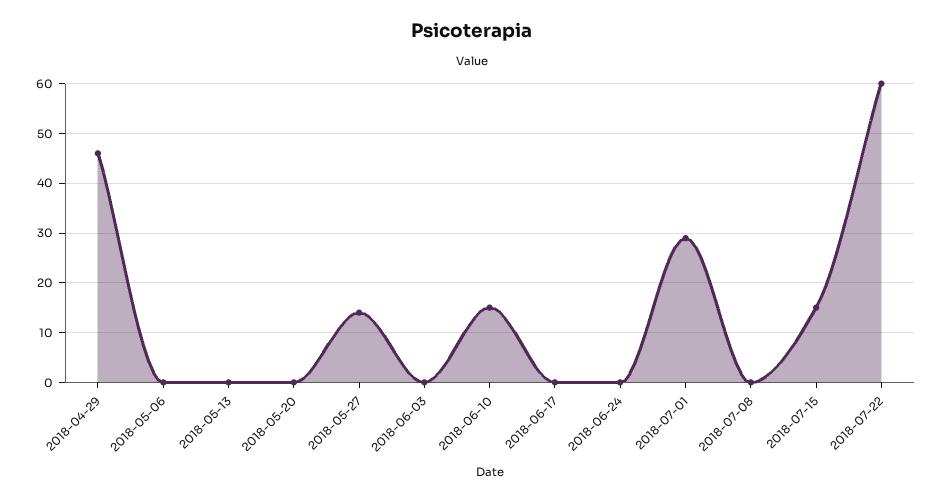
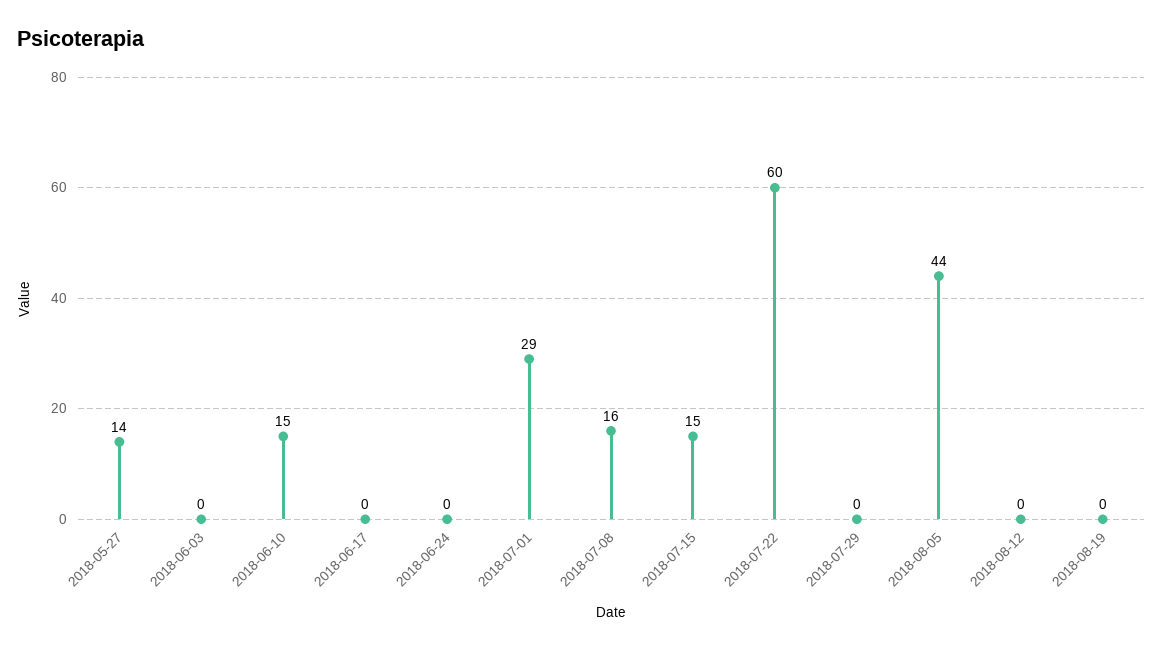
2018-04-29: 45 -> none
2018-05-06: 0 -> none
2018-05-13: 0 -> none
2018-05-20: 0 -> none
2018-07-08: 0 -> 16
2018-07-29: none -> 0
2018-08-05: none -> 44
2018-08-12: none -> 0
2018-08-19: none -> 0

